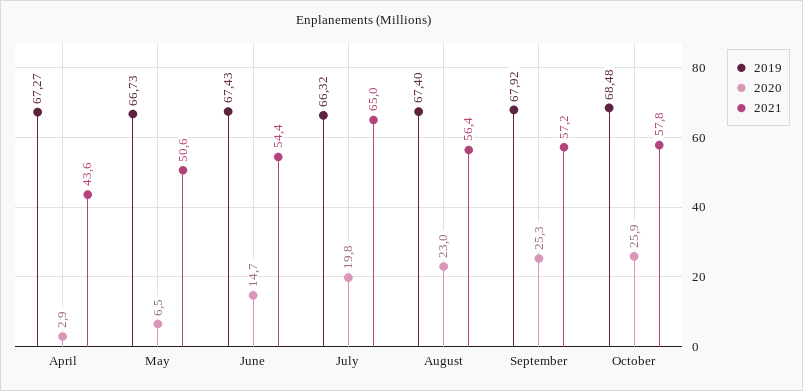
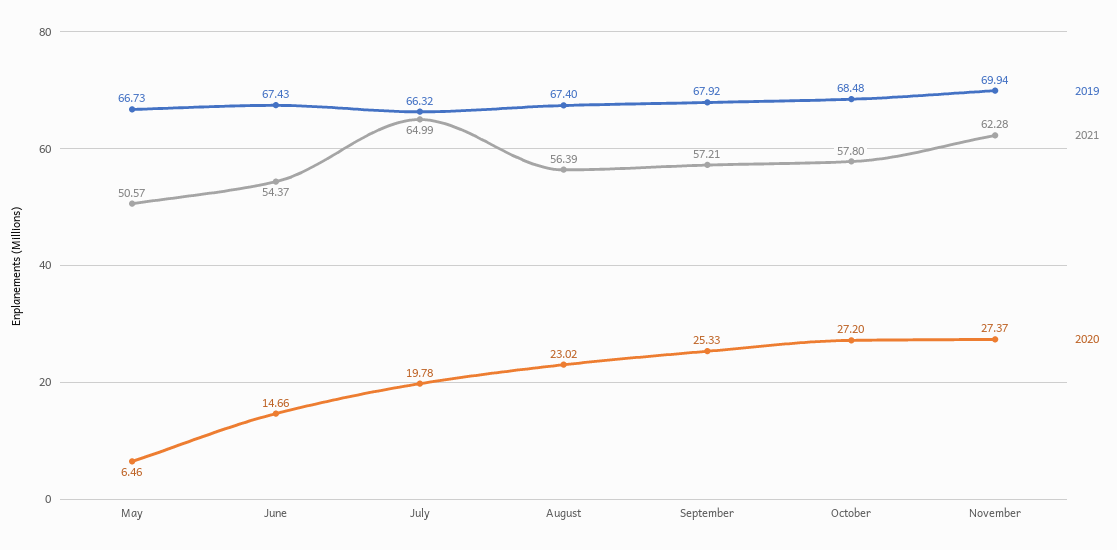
2019, April: 67.27 -> none
2020, April: 2.9 -> none
2021, April: 43.6 -> none
2020, October: 25.9 -> 27.2
2019, November: none -> 69.94
2021, November: none -> 62.28
2020, November: none -> 27.37

